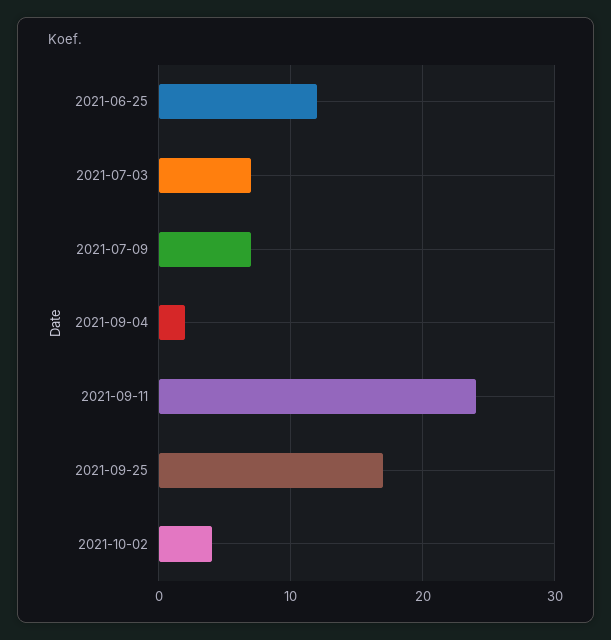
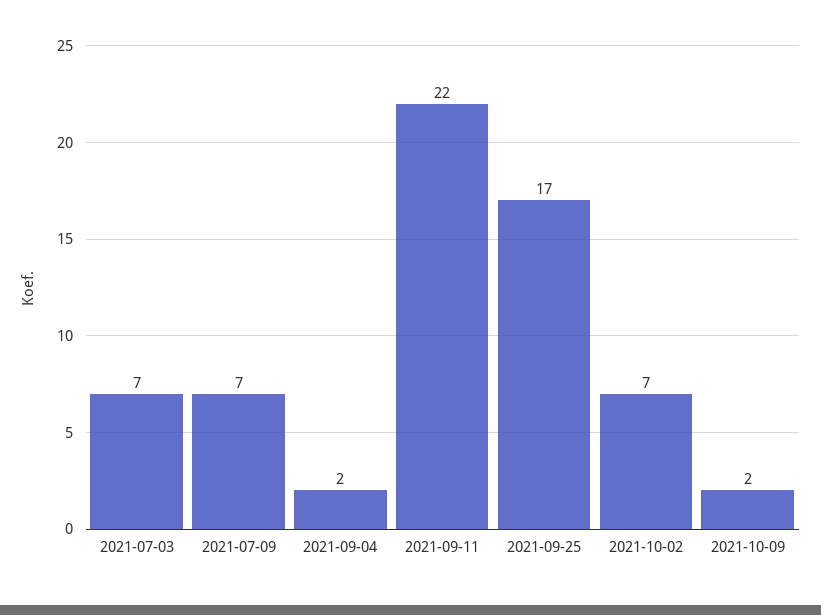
2021-06-25: 12 -> none
2021-09-11: 24 -> 22
2021-10-02: 4 -> 7
2021-10-09: none -> 2

